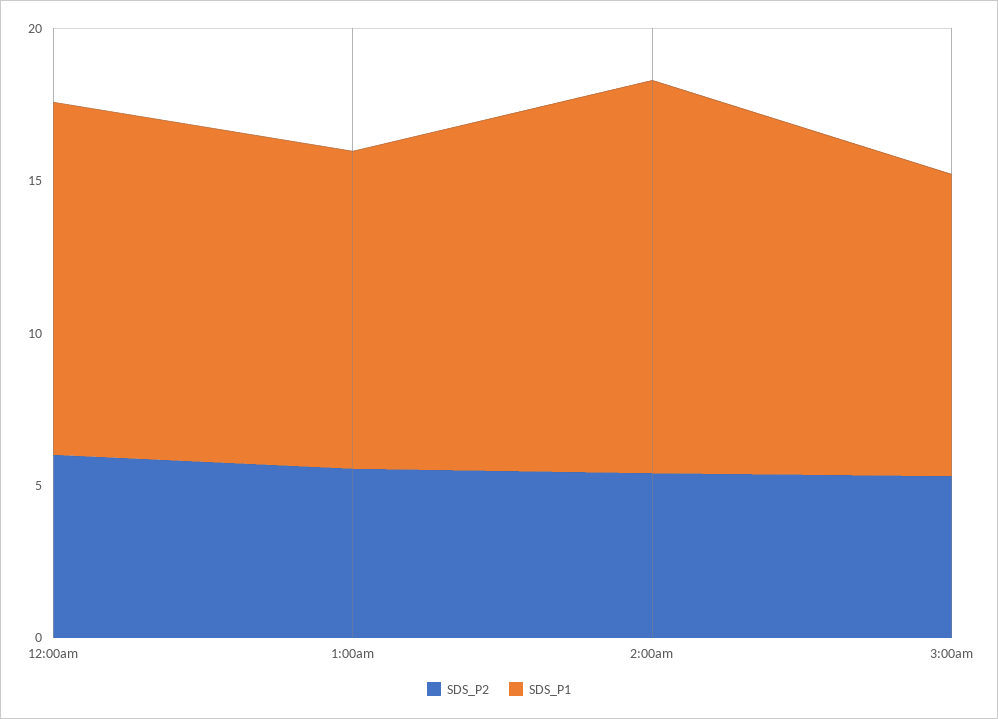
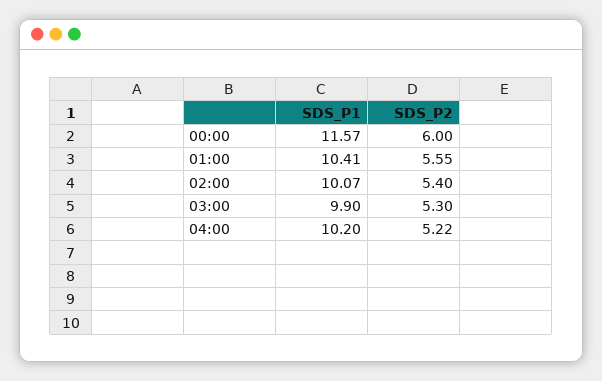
SDS_P1, 2:00am: 13 -> 10.07
SDS_P1, 04:00: none -> 10.2
SDS_P2, 04:00: none -> 5.22

